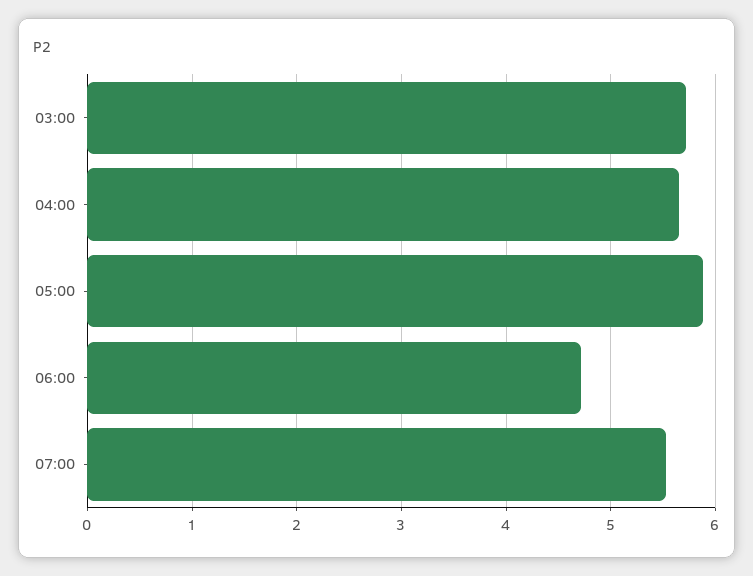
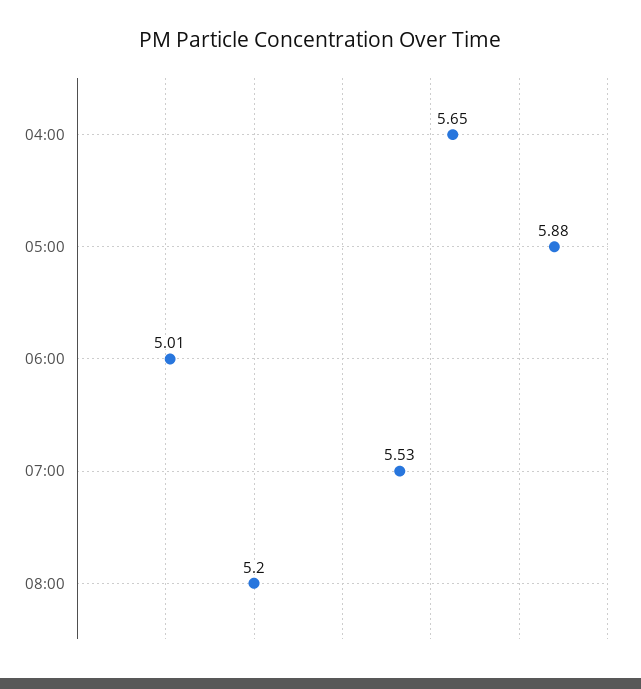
03:00: 5.7 -> none
06:00: 4.7 -> 5.01
08:00: none -> 5.2

